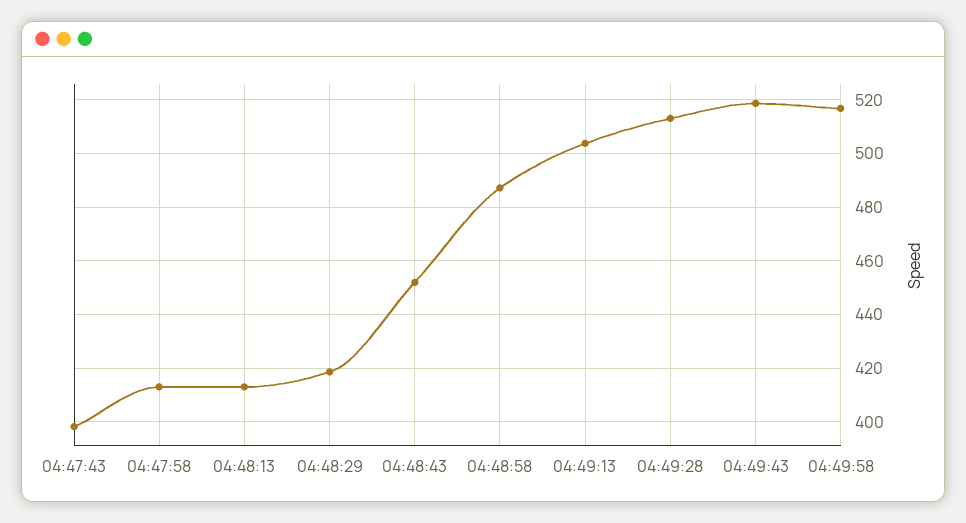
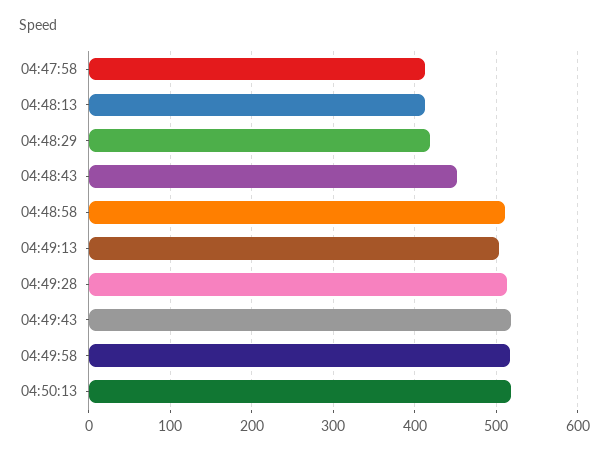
04:47:43: 397.5 -> none
04:48:58: 487.5 -> 510
04:50:13: none -> 520

